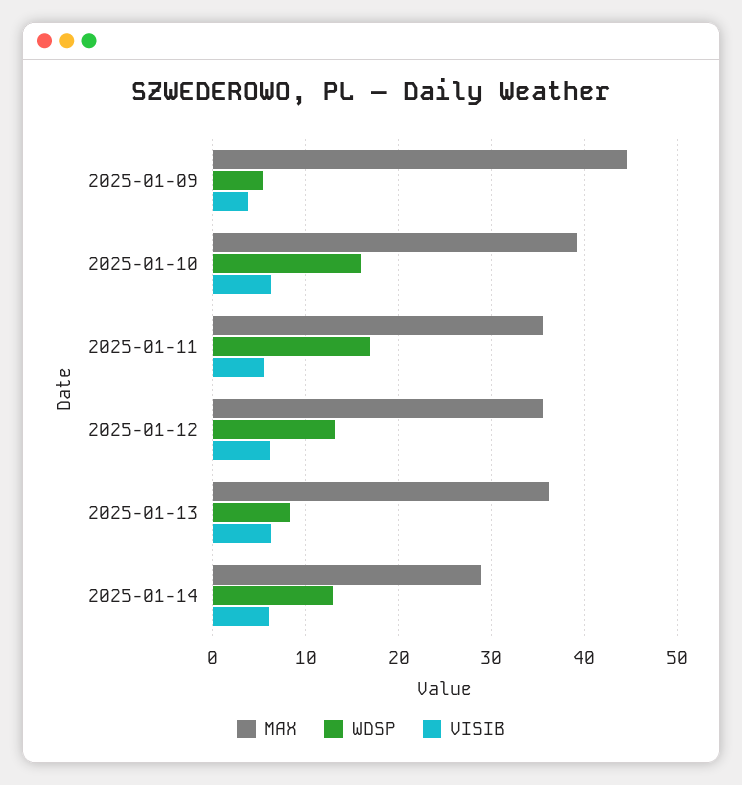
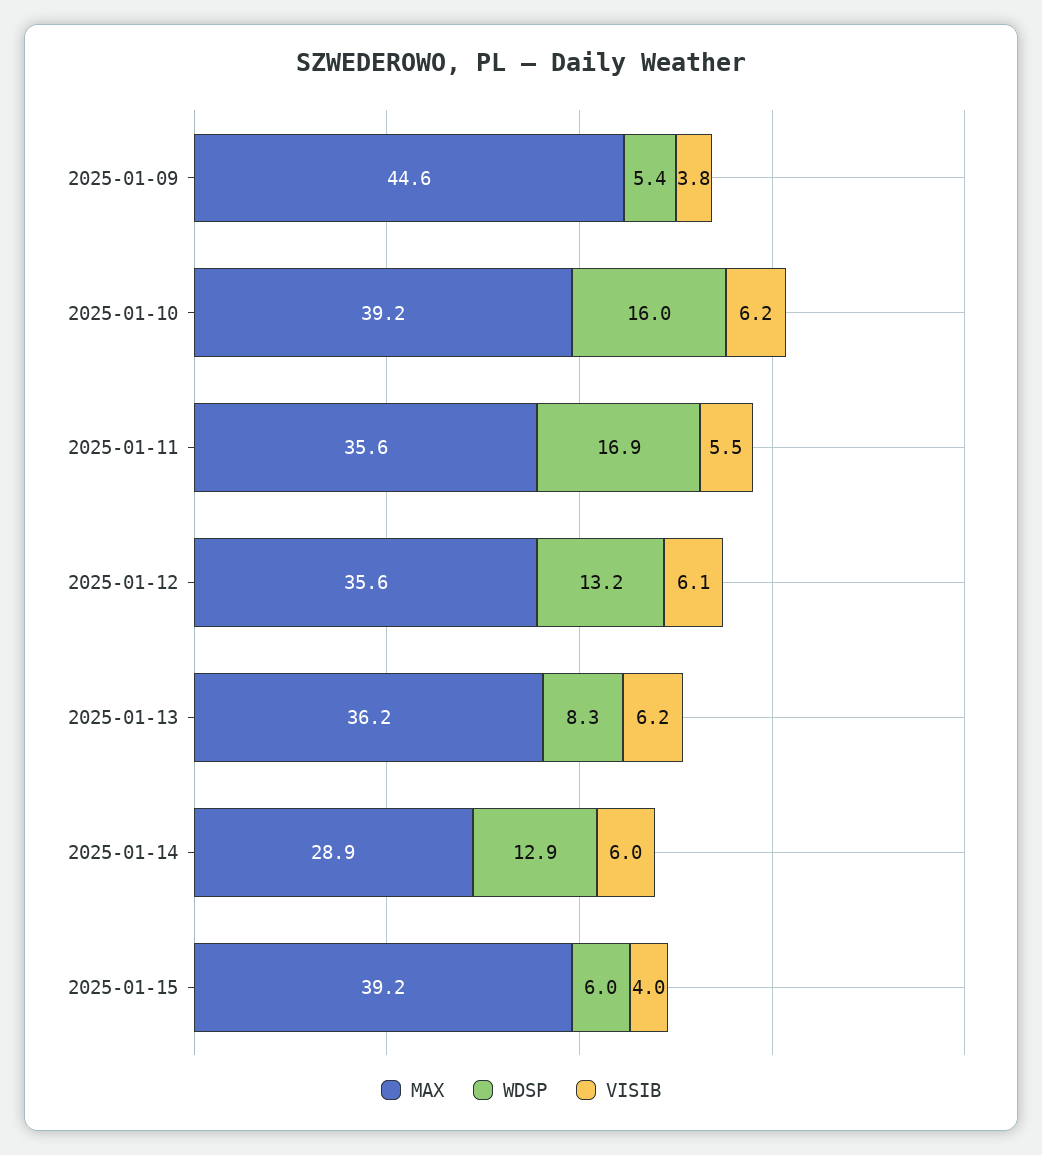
MAX, 2025-01-15: none -> 39.2
WDSP, 2025-01-15: none -> 6
VISIB, 2025-01-15: none -> 4

